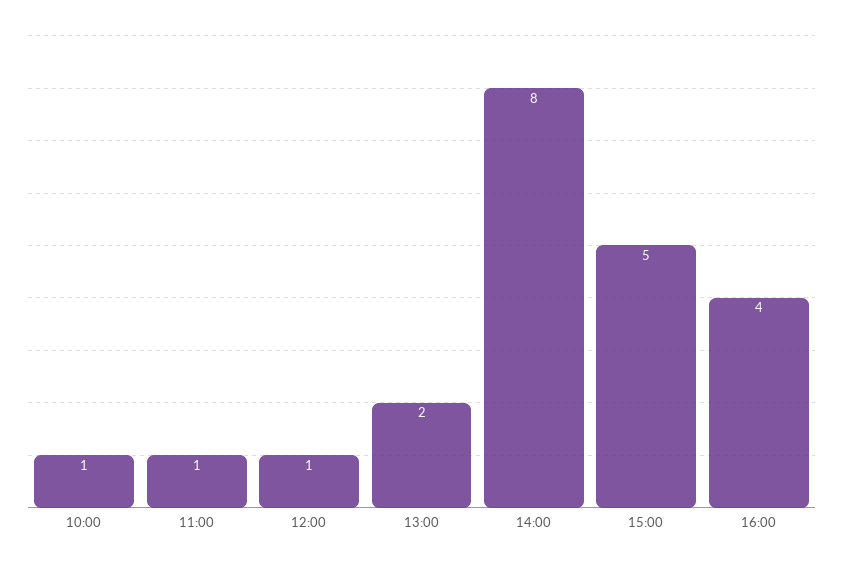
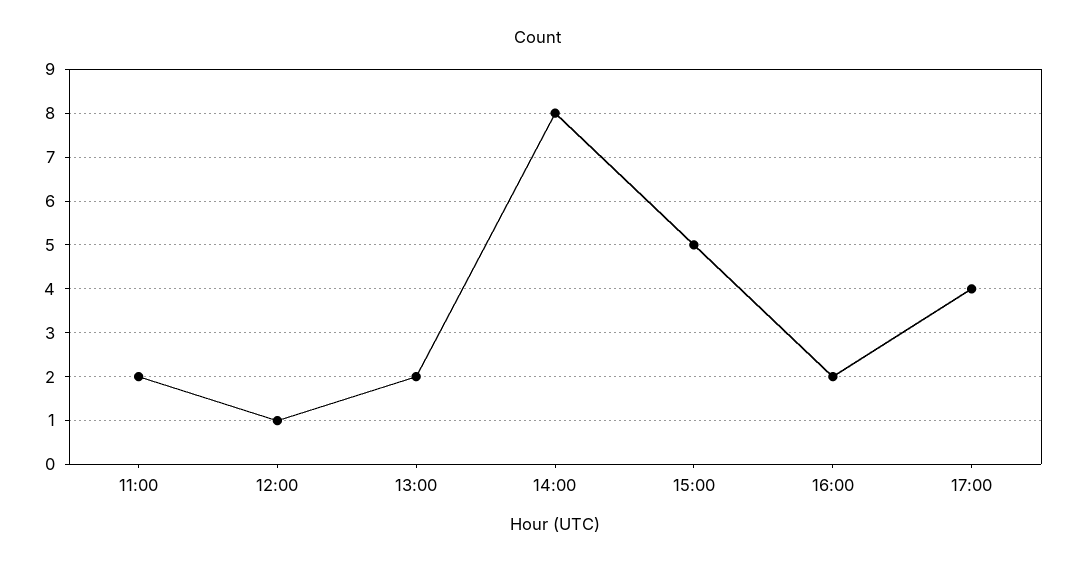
10:00: 1 -> none
11:00: 1 -> 2
16:00: 4 -> 2
17:00: none -> 4

